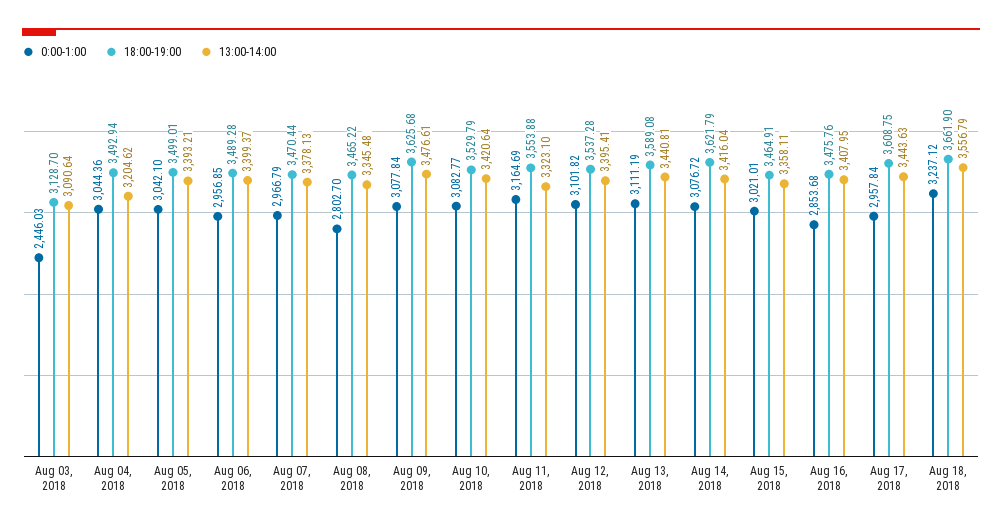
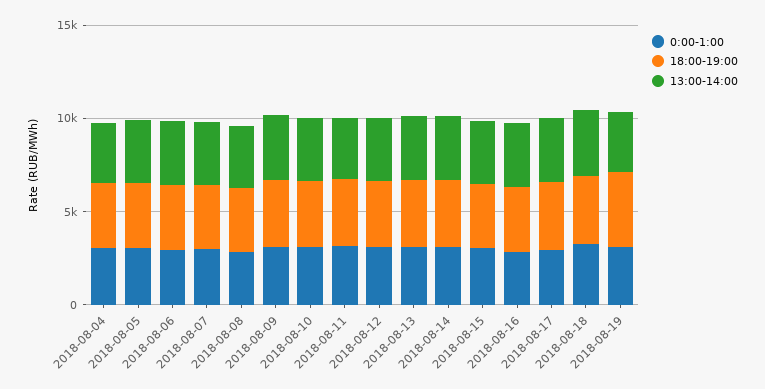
0:00-1:00, Aug 03, 2018: 2446.03 -> none
18:00-19:00, Aug 03, 2018: 3128.7 -> none
13:00-14:00, Aug 03, 2018: 3090.64 -> none
0:00-1:00, 2018-08-19: none -> 3000
18:00-19:00, 2018-08-19: none -> 4000
13:00-14:00, 2018-08-19: none -> 3000

